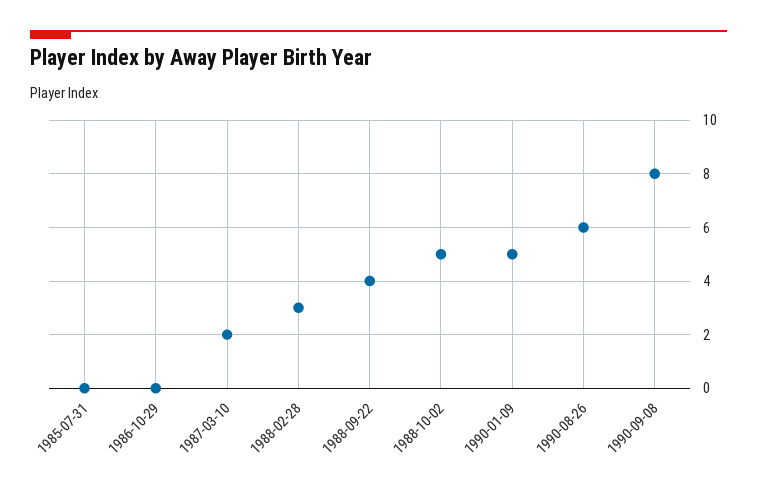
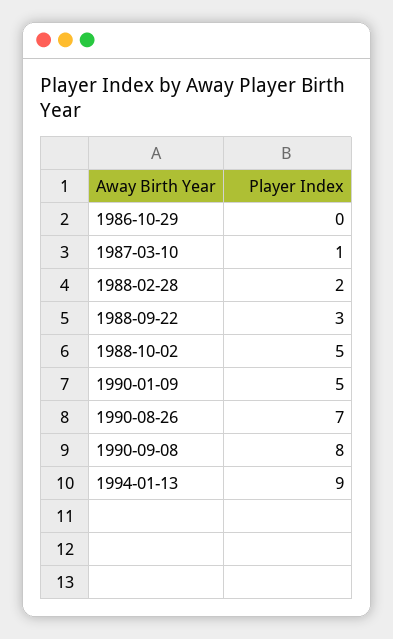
1985-07-31: 0 -> none
1987-03-10: 2 -> 1
1988-02-28: 3 -> 2
1988-09-22: 4 -> 3
1990-08-26: 6 -> 7
1994-01-13: none -> 9

